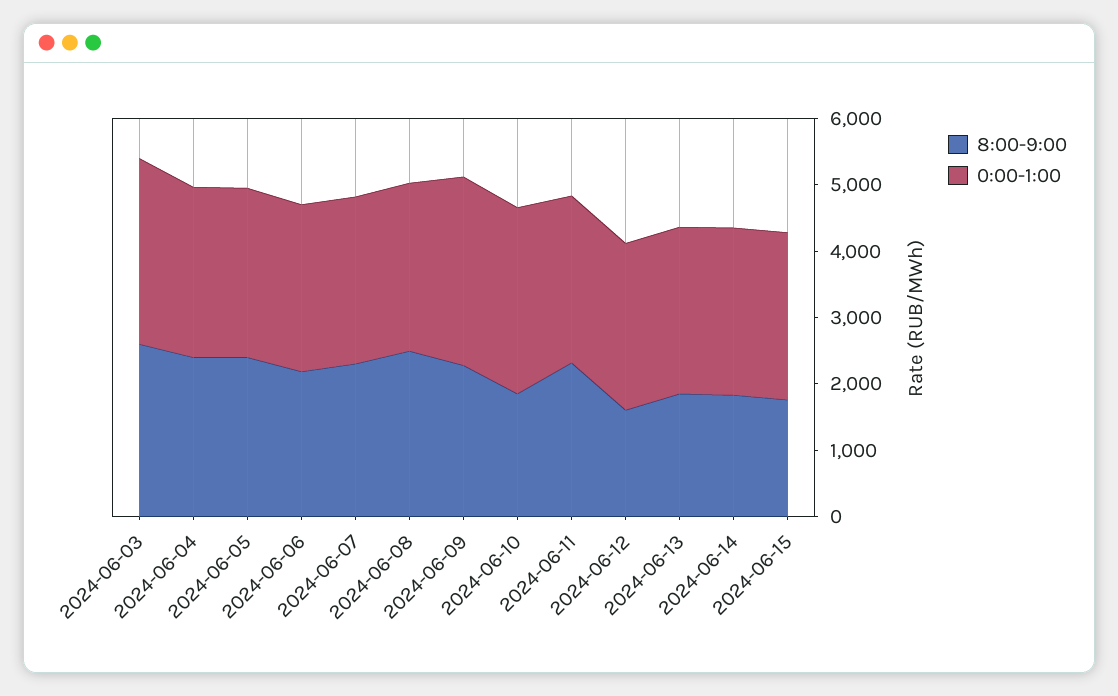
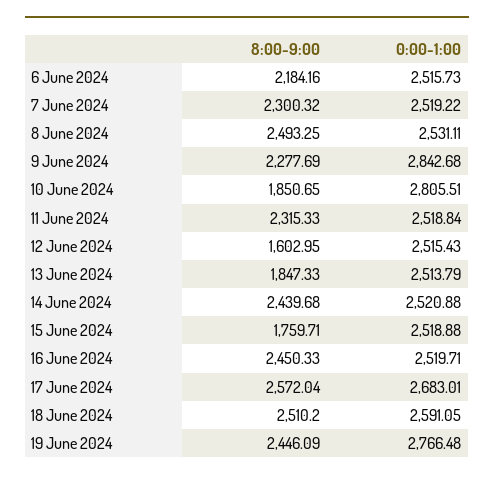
8:00-9:00, 2024-06-03: 2600 -> none
0:00-1:00, 2024-06-03: 2800 -> none
8:00-9:00, 2024-06-04: 2400 -> none
0:00-1:00, 2024-06-04: 2600 -> none
8:00-9:00, 2024-06-05: 2400 -> none
0:00-1:00, 2024-06-05: 2600 -> none
8:00-9:00, 2024-06-14: 1800 -> 2439.68
8:00-9:00, 16 June 2024: none -> 2450.33
0:00-1:00, 16 June 2024: none -> 2519.71
8:00-9:00, 17 June 2024: none -> 2572.04
0:00-1:00, 17 June 2024: none -> 2683.01
8:00-9:00, 18 June 2024: none -> 2510.2
0:00-1:00, 18 June 2024: none -> 2591.05
8:00-9:00, 19 June 2024: none -> 2446.09
0:00-1:00, 19 June 2024: none -> 2766.48

